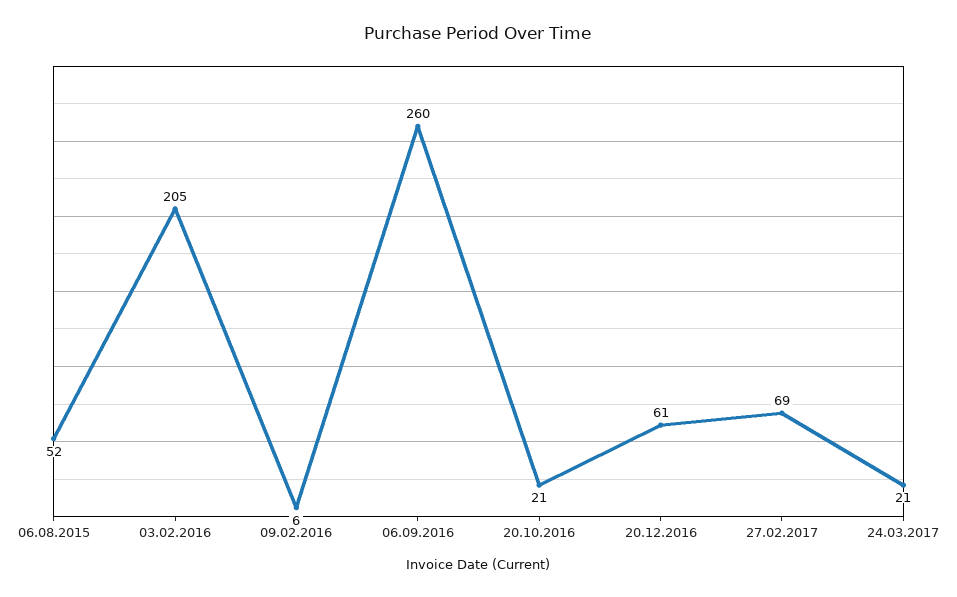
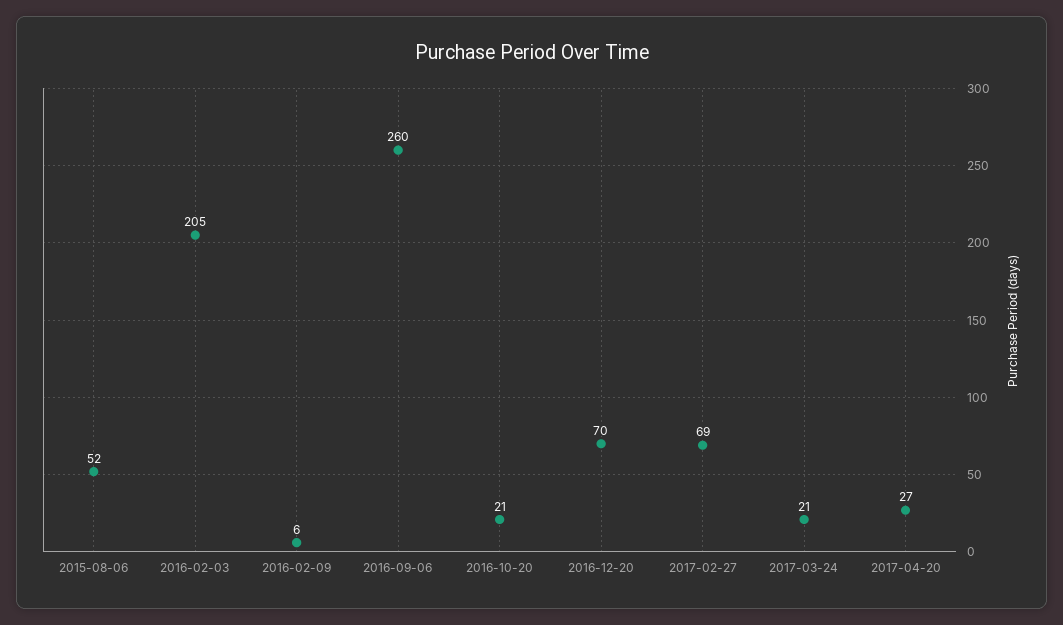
20.12.2016: 61 -> 70
2017-04-20: none -> 27

